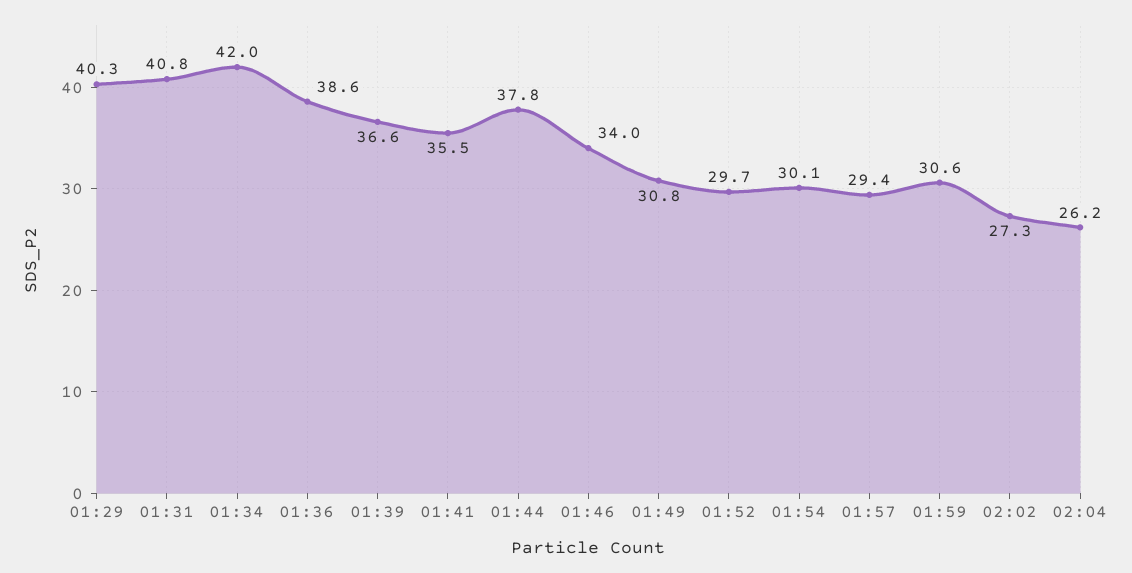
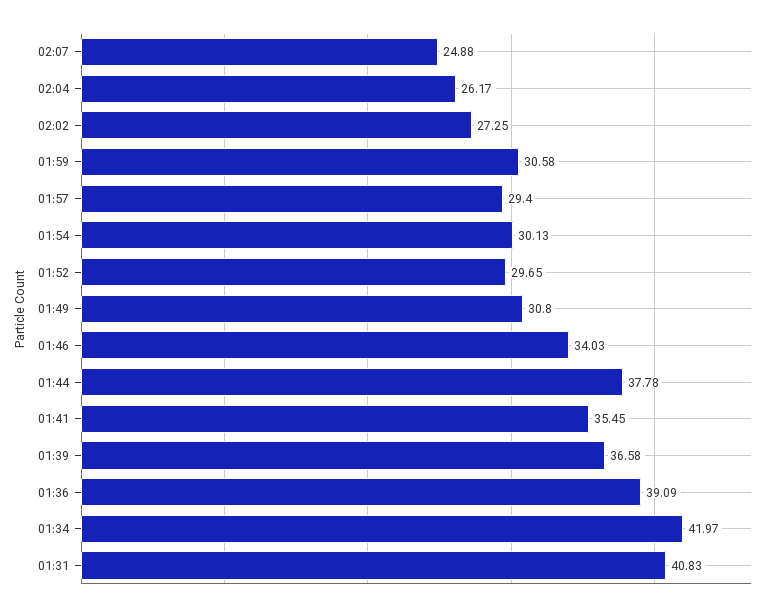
01:29: 40.3 -> none
01:36: 38.6 -> 39.09
02:07: none -> 24.88

